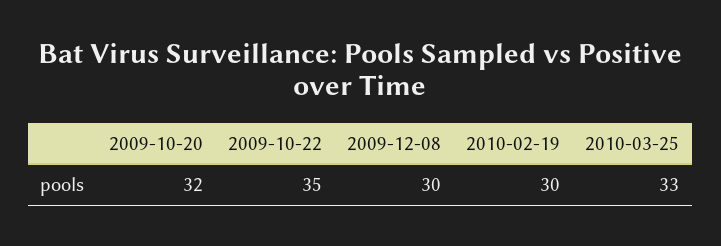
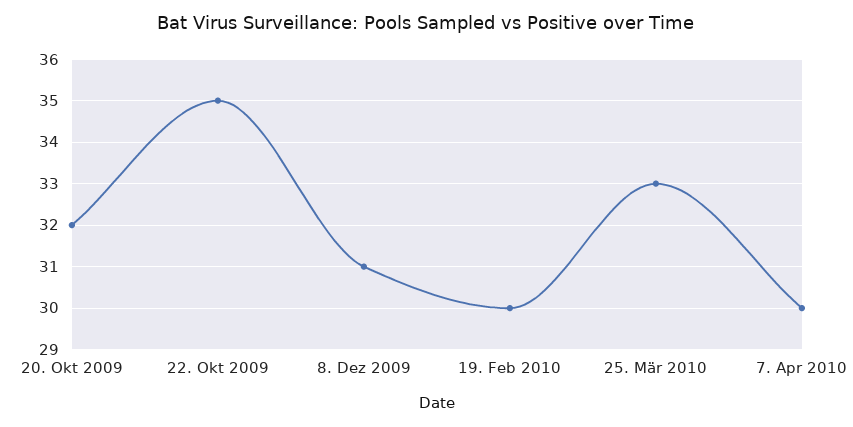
2009-12-08: 30 -> 31
7. Apr 2010: none -> 30

